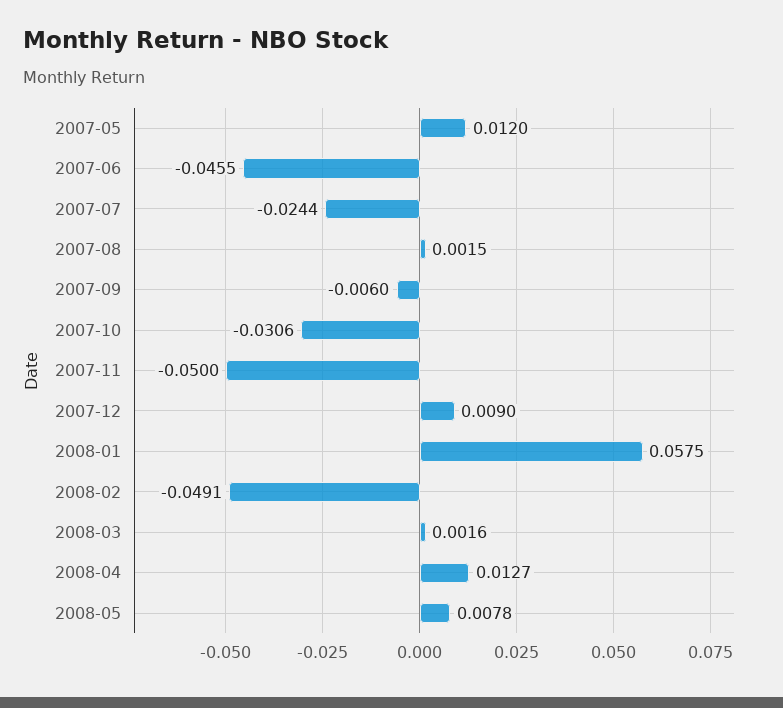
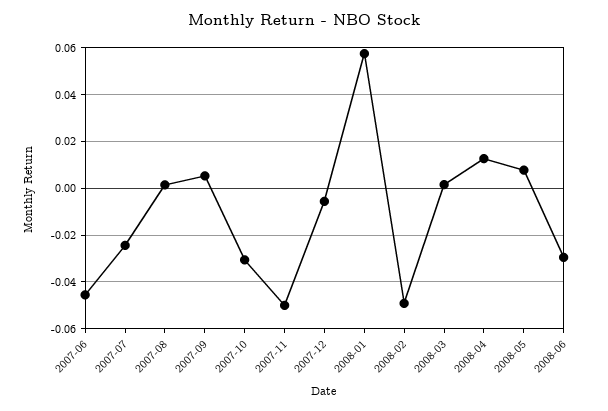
2007-05: 0.012 -> none
2007-09: -0.006 -> 0.005
2007-12: 0.009 -> -0.005
2008-06: none -> -0.03

